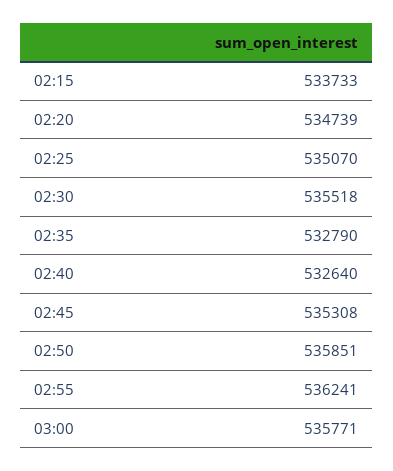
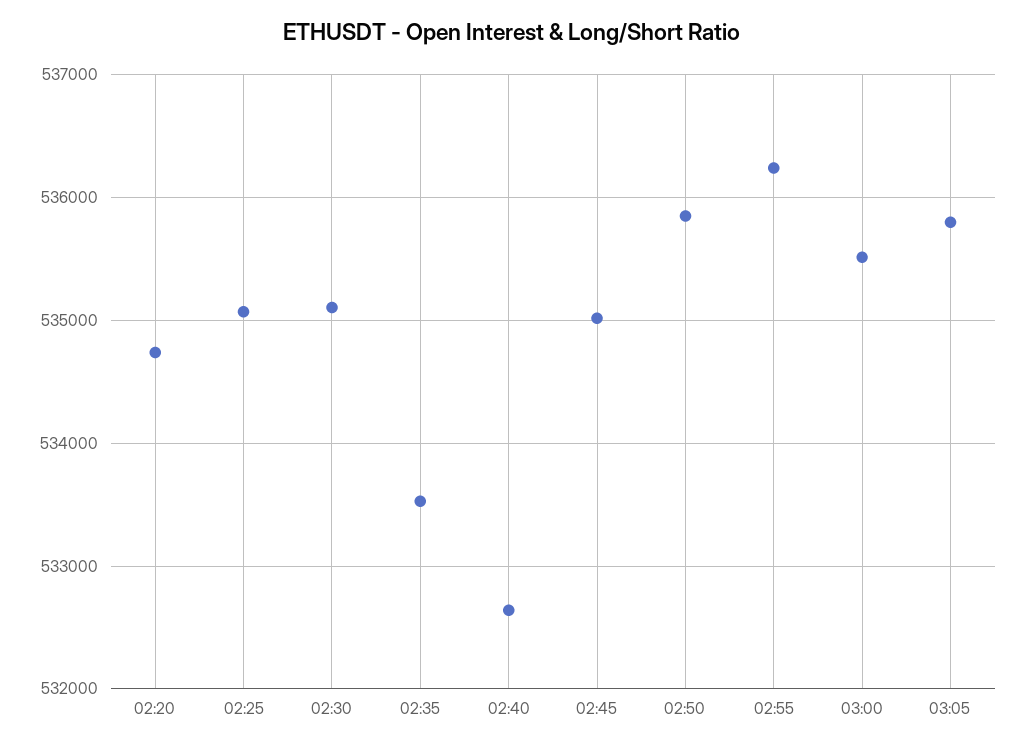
02:15: 533733 -> none
02:30: 535518 -> 535100
02:35: 532790 -> 533500
02:45: 535308 -> 535000
03:00: 535771 -> 535500
03:05: none -> 535800

